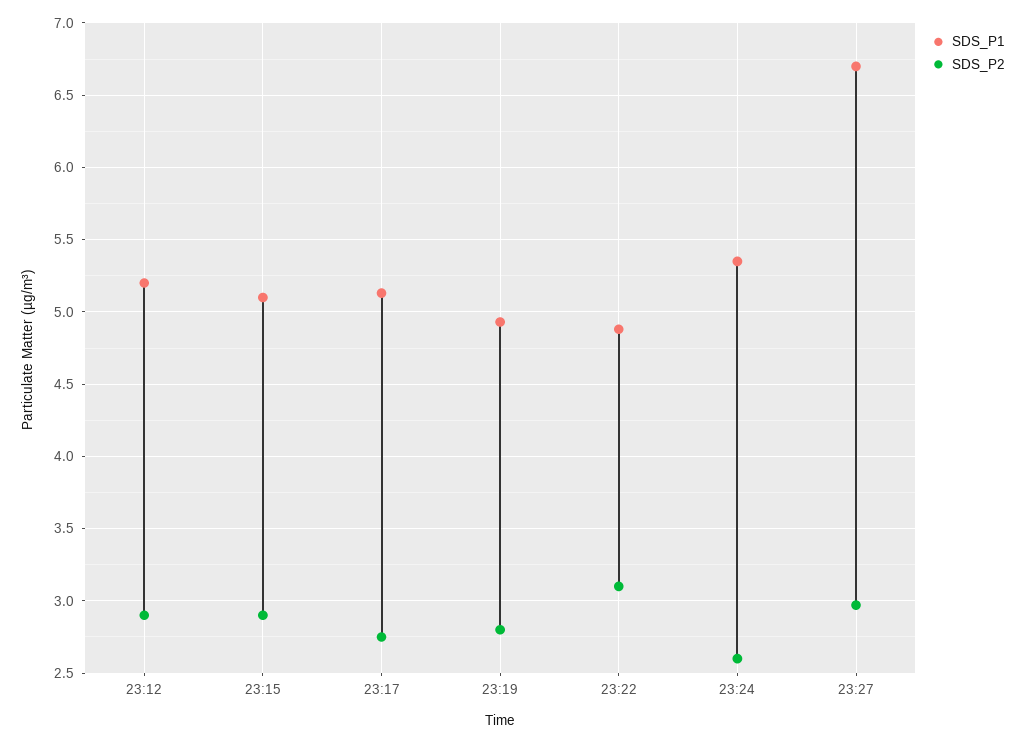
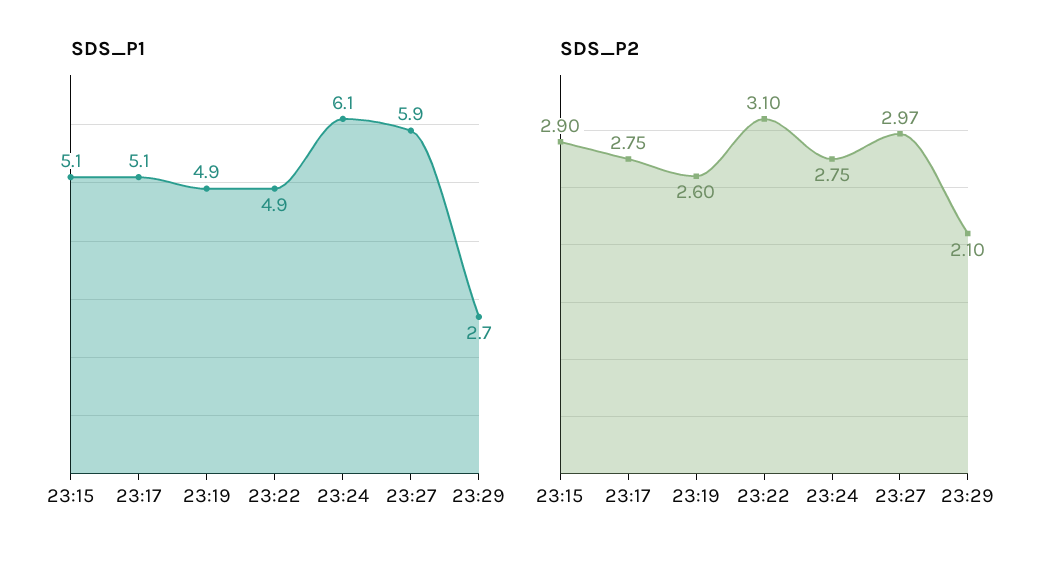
SDS_P1, 23:12: 5.2 -> none
SDS_P2, 23:12: 2.9 -> none
SDS_P2, 23:19: 2.8 -> 2.6
SDS_P1, 23:24: 5.35 -> 6.1
SDS_P2, 23:24: 2.6 -> 2.75
SDS_P1, 23:27: 6.7 -> 5.9
SDS_P1, 23:29: none -> 2.7
SDS_P2, 23:29: none -> 2.1

